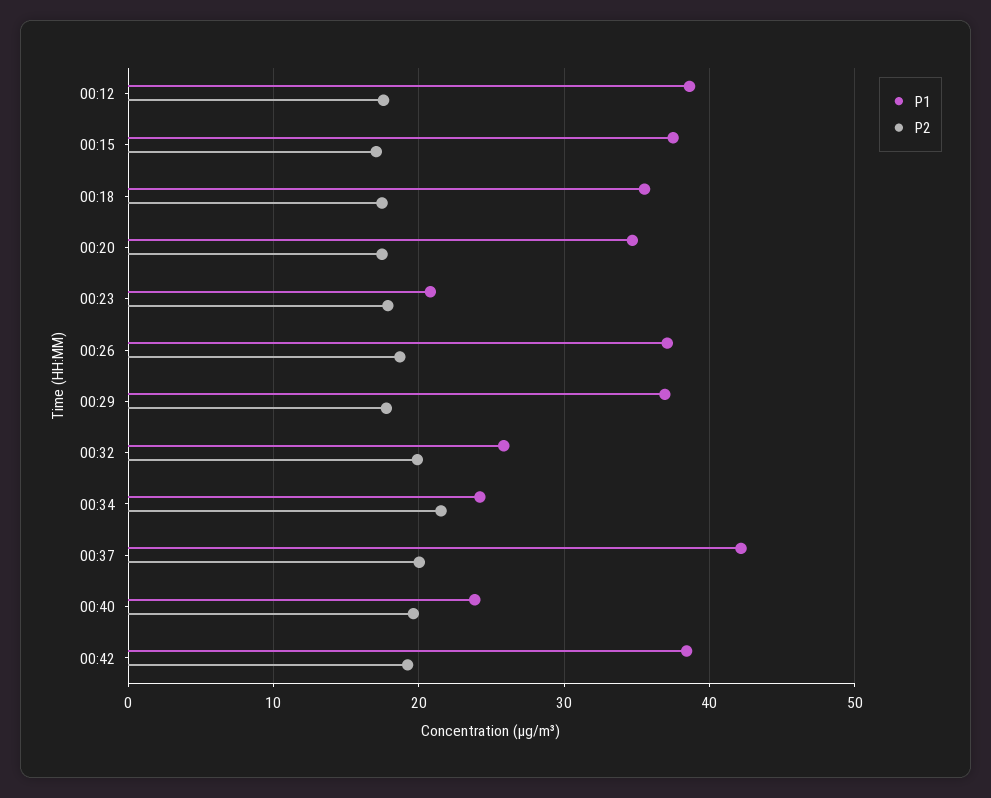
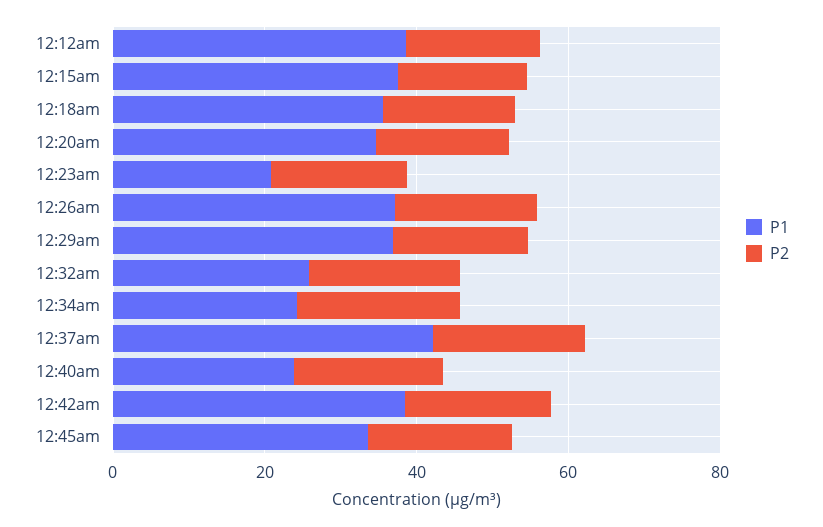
P1, 12:45am: none -> 35
P2, 12:45am: none -> 20

